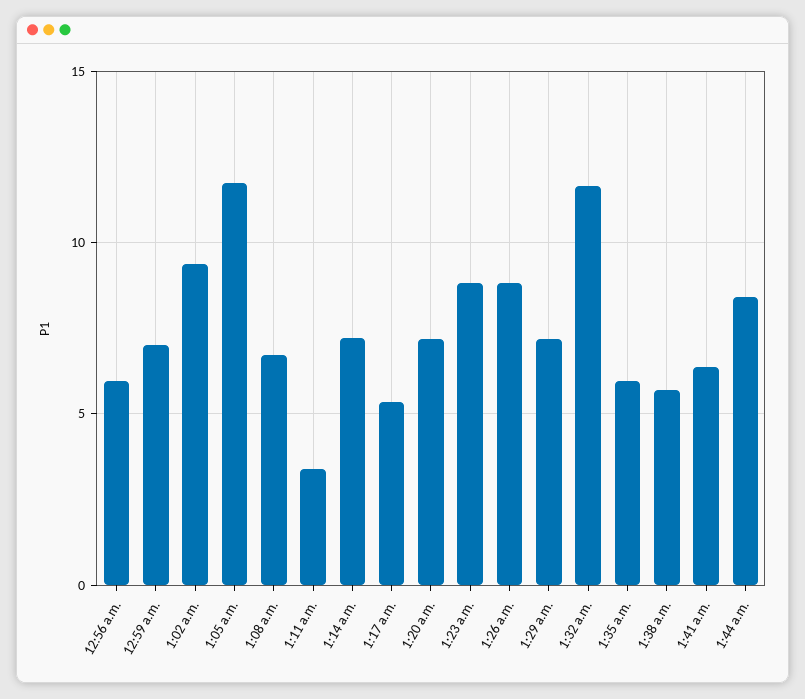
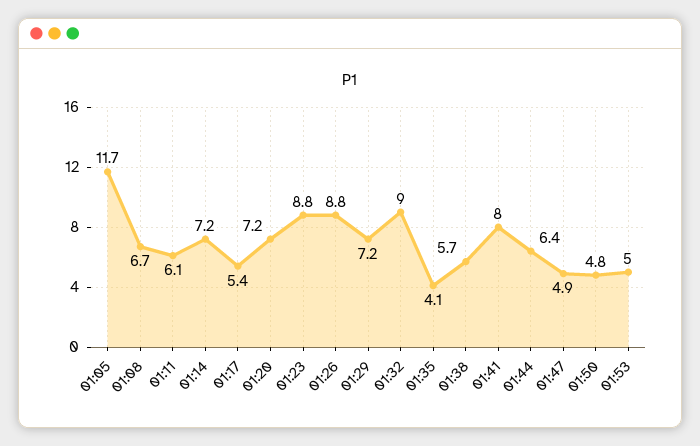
12:56 a.m.: 6 -> none
12:59 a.m.: 7 -> none
1:02 a.m.: 9.5 -> none
1:11 a.m.: 3.5 -> 6.1
1:32 a.m.: 11.5 -> 9
1:35 a.m.: 6 -> 4.1
1:41 a.m.: 6.5 -> 8
1:44 a.m.: 8.5 -> 6.4
01:47: none -> 4.9
01:50: none -> 4.8
01:53: none -> 5

